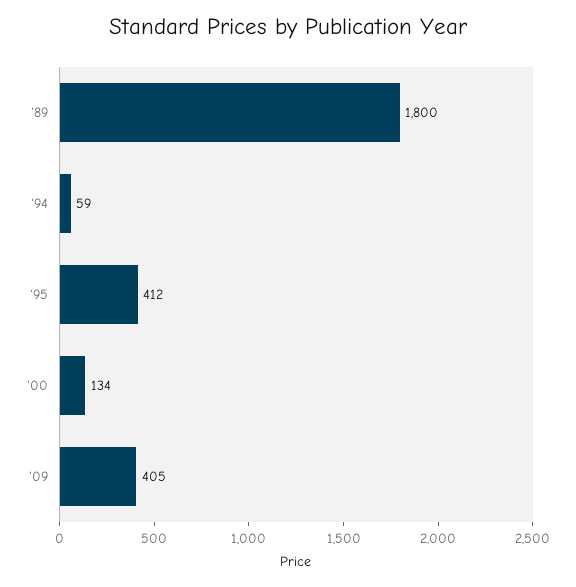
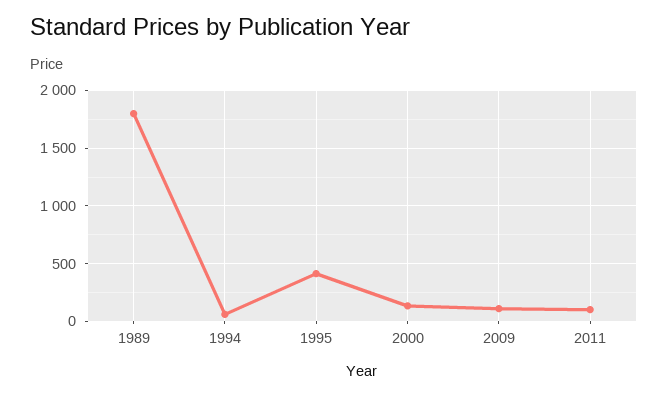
'09: 405 -> 100
2011: none -> 100

